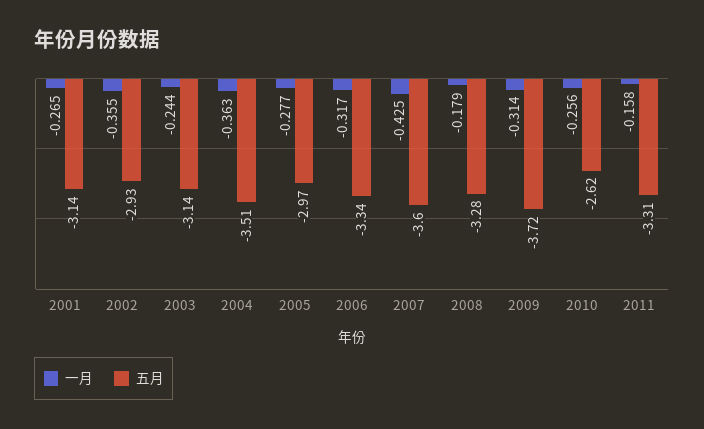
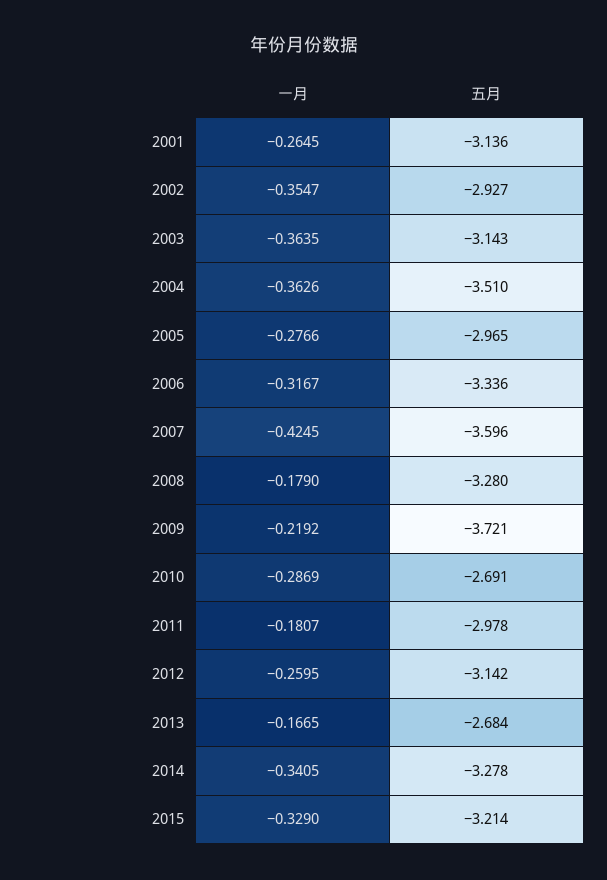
一月, 2003: -0.244 -> -0.3635
一月, 2009: -0.314 -> -0.2192
一月, 2010: -0.256 -> -0.2869
五月, 2010: -2.62 -> -2.691
一月, 2011: -0.158 -> -0.1807
五月, 2011: -3.31 -> -2.978
一月, 2012: none -> -0.2595
五月, 2012: none -> -3.142
一月, 2013: none -> -0.1665
五月, 2013: none -> -2.684
一月, 2014: none -> -0.3405
五月, 2014: none -> -3.278
一月, 2015: none -> -0.329
五月, 2015: none -> -3.214

